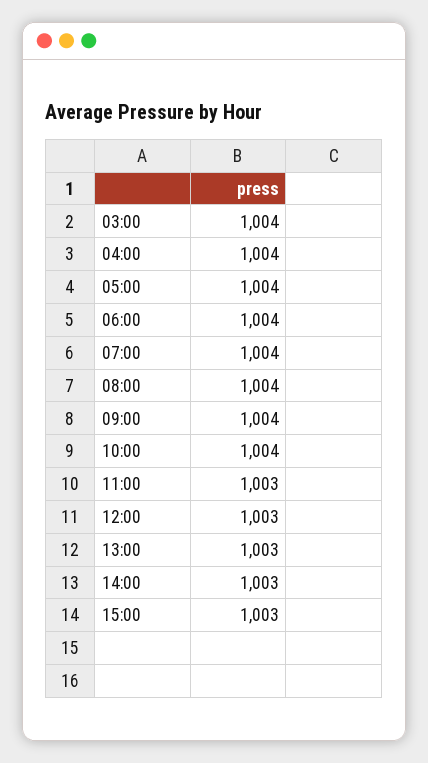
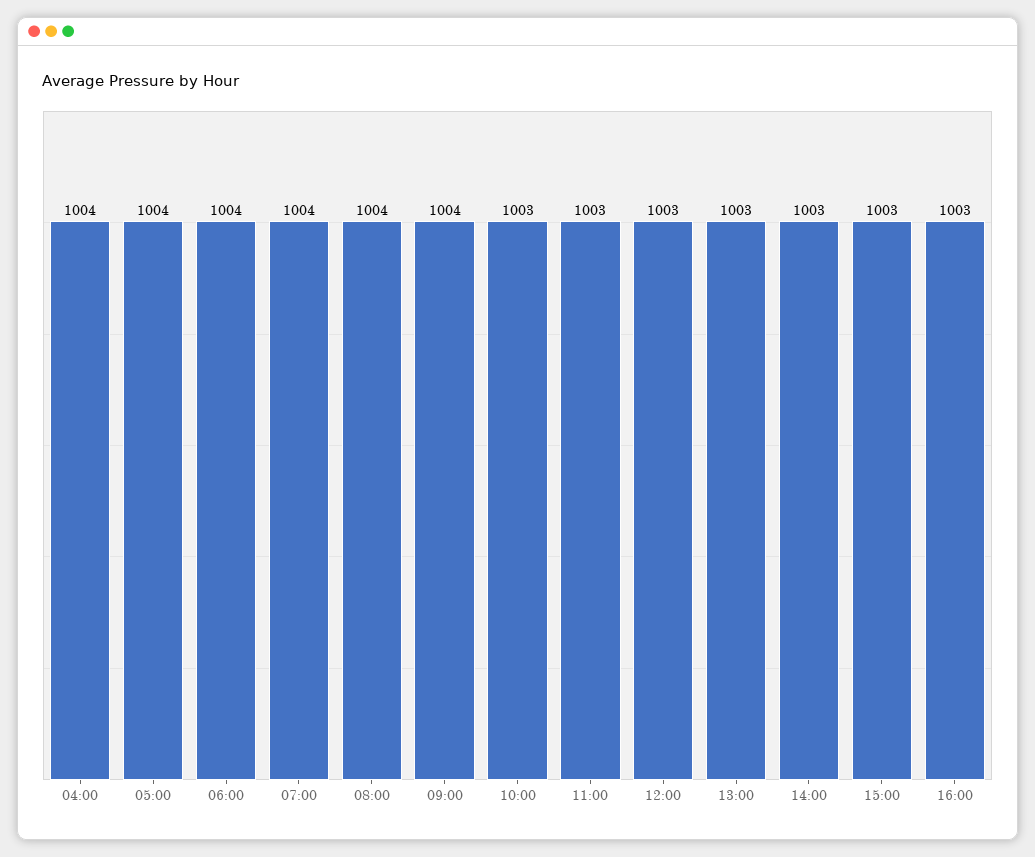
03:00: 1004 -> none
10:00: 1004 -> 1003
16:00: none -> 1003

